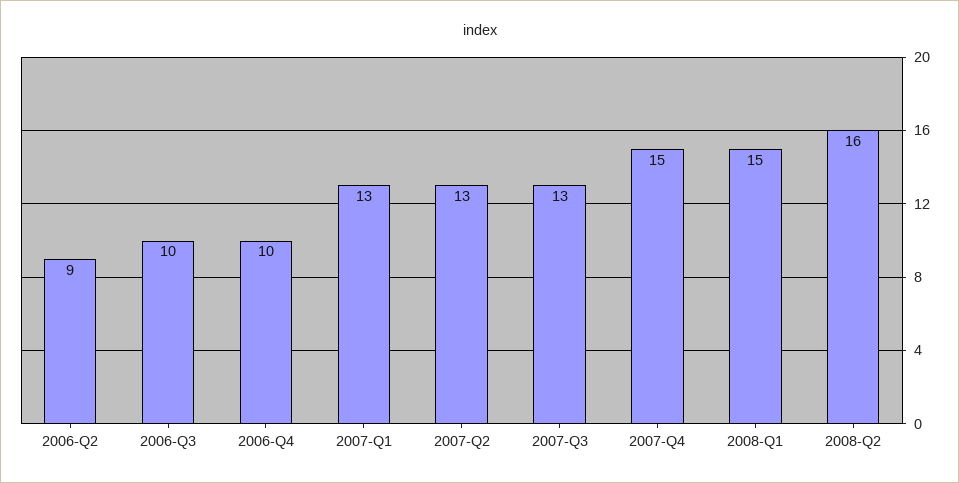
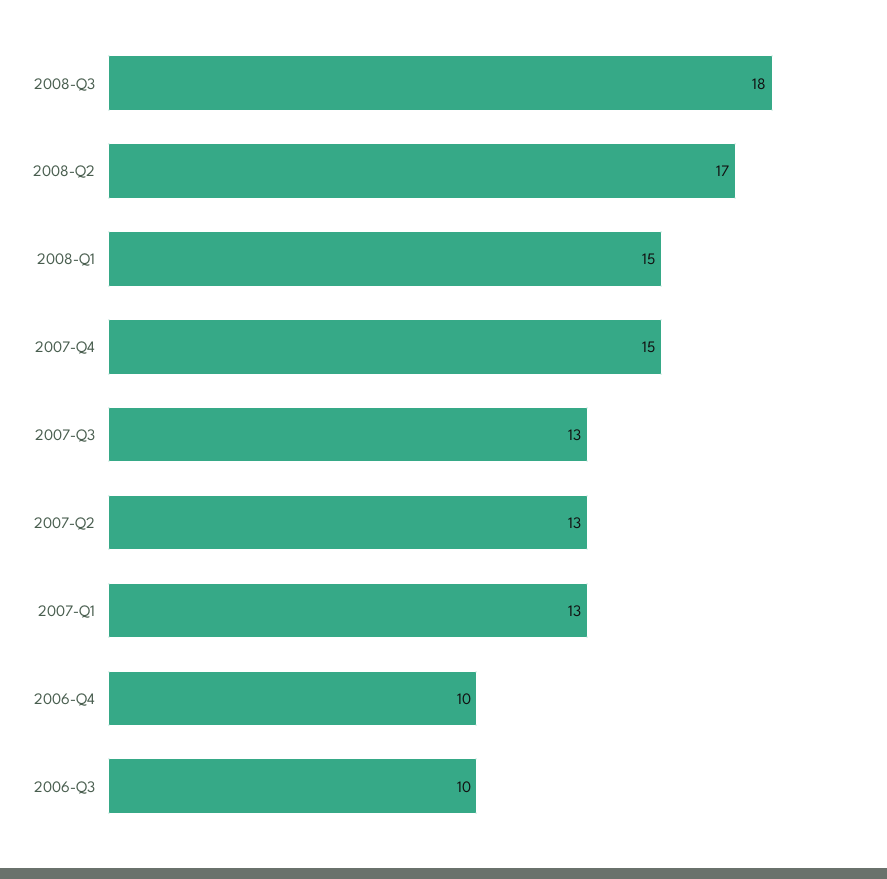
2006-Q2: 9 -> none
2008-Q2: 16 -> 17
2008-Q3: none -> 18

